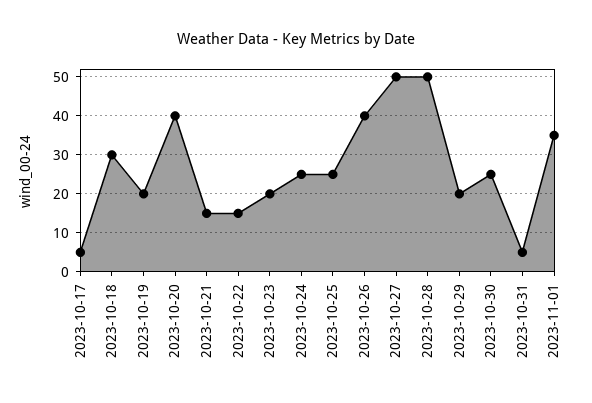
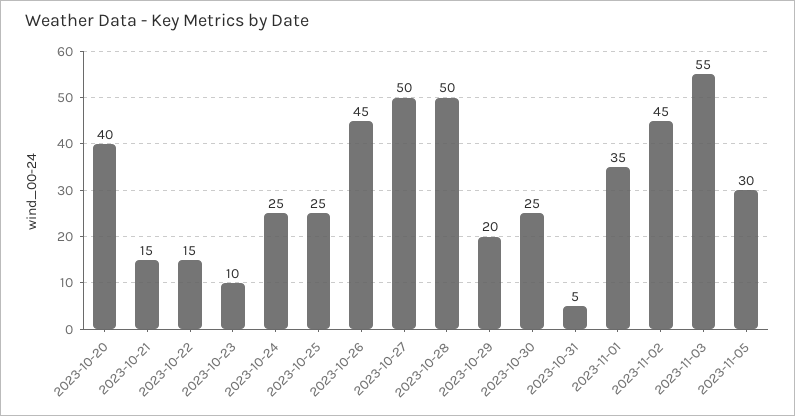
2023-10-17: 5 -> none
2023-10-18: 30 -> none
2023-10-19: 20 -> none
2023-10-23: 20 -> 10
2023-10-26: 40 -> 45
2023-11-02: none -> 45
2023-11-03: none -> 55
2023-11-05: none -> 30

